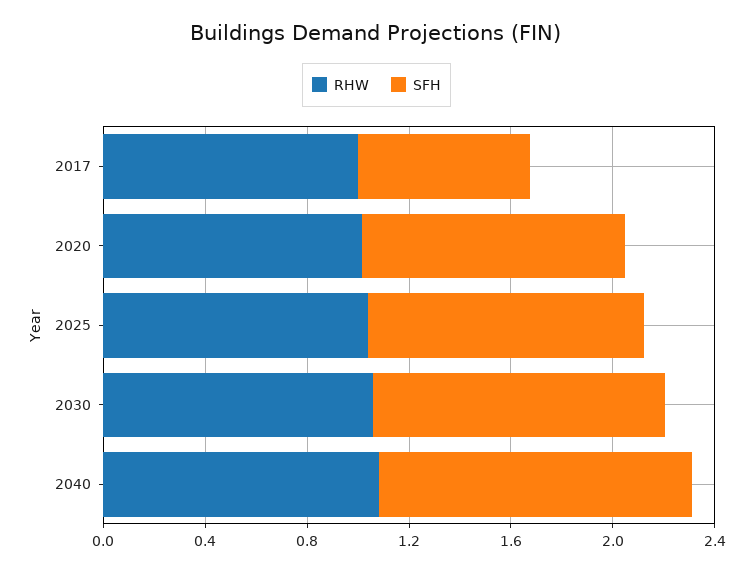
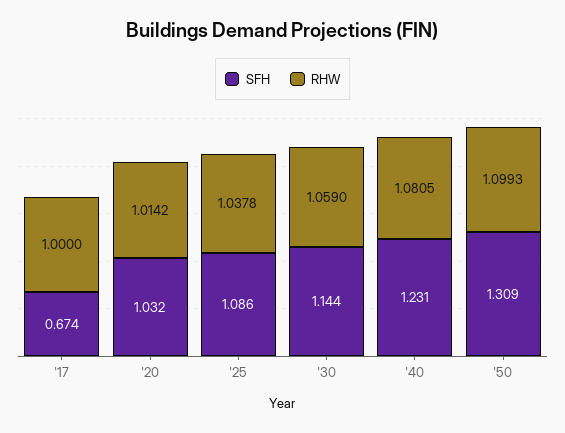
SFH, '50: none -> 1.309
RHW, '50: none -> 1.0993

